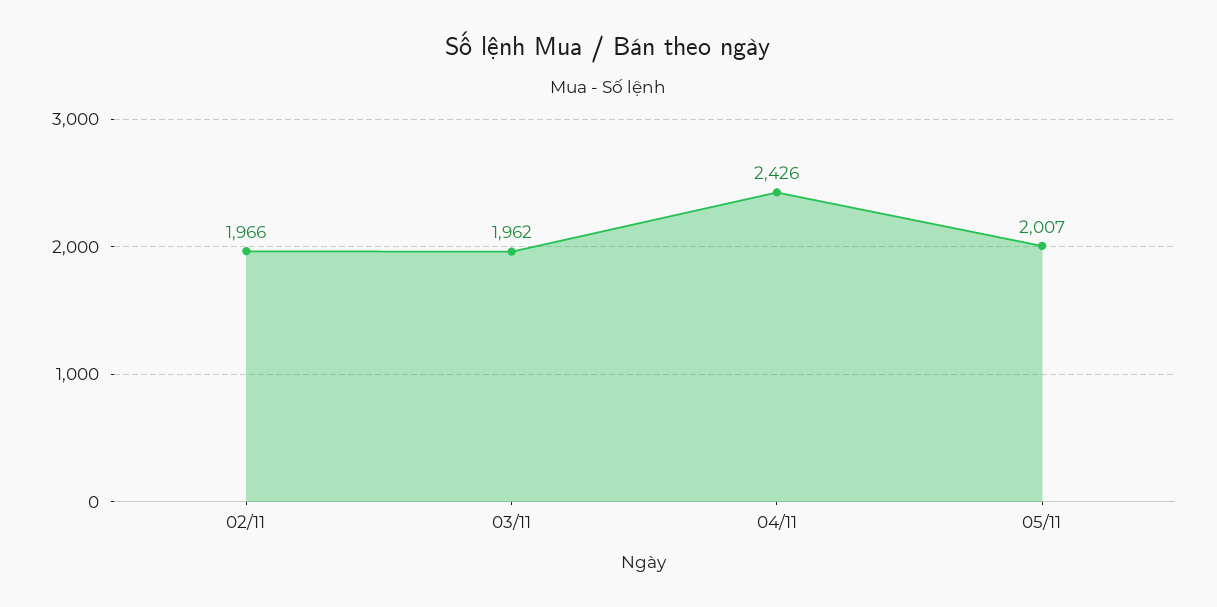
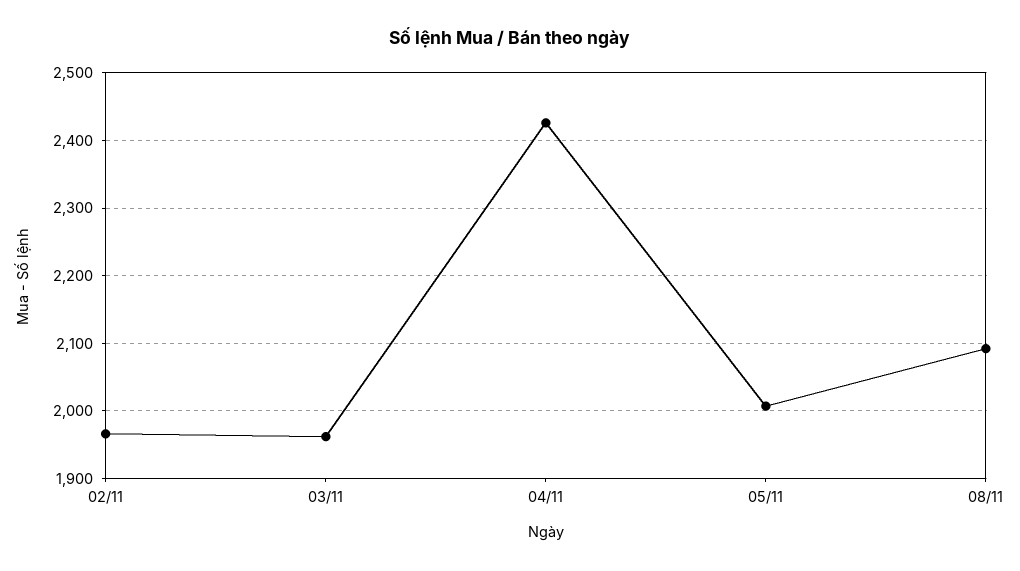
08/11: none -> 2090

